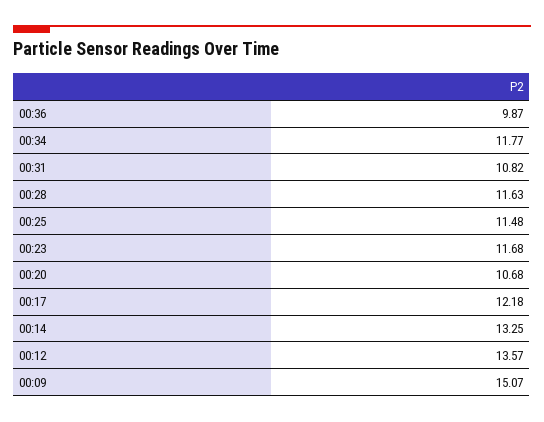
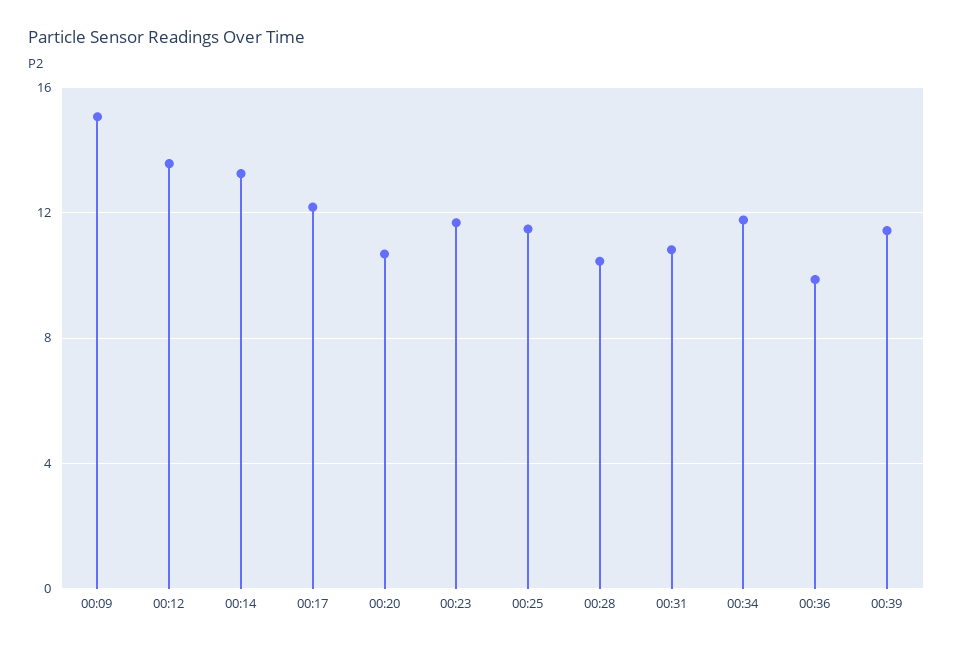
00:28: 11.63 -> 10.5
00:39: none -> 11.5

